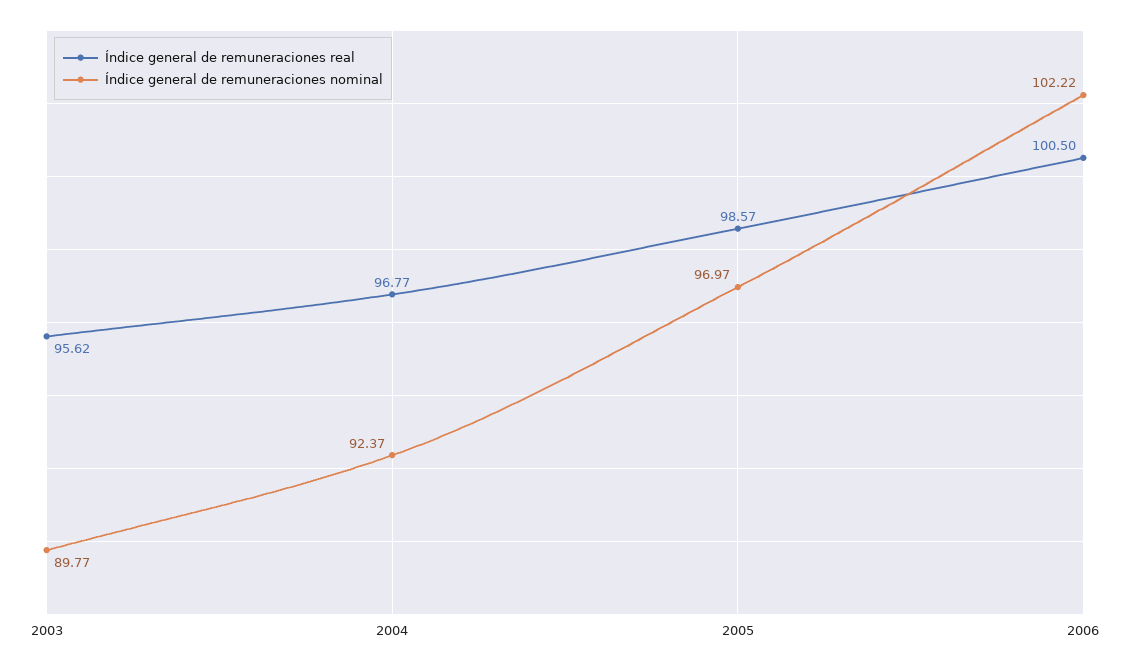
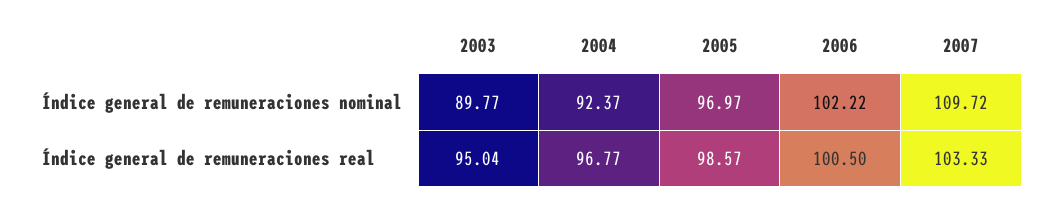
Índice general de remuneraciones real, 2003: 95.62 -> 95.04
Índice general de remuneraciones nominal, 2007: none -> 109.72
Índice general de remuneraciones real, 2007: none -> 103.33

